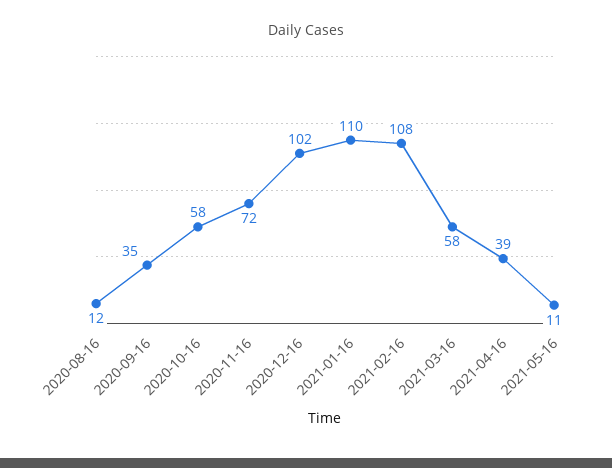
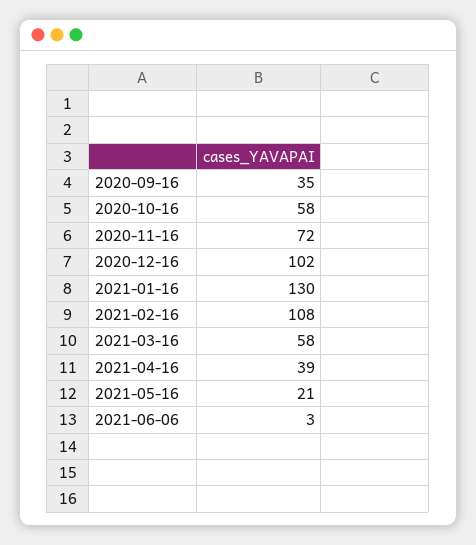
2020-08-16: 12 -> none
2021-01-16: 110 -> 130
2021-05-16: 11 -> 21
2021-06-06: none -> 3

